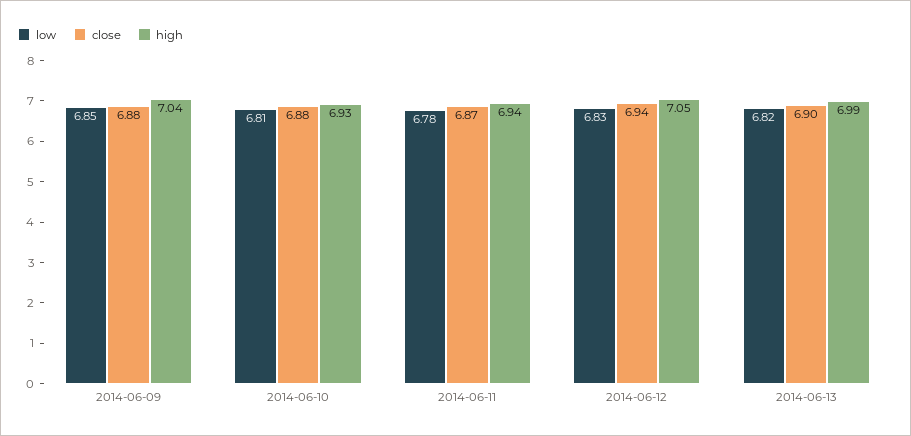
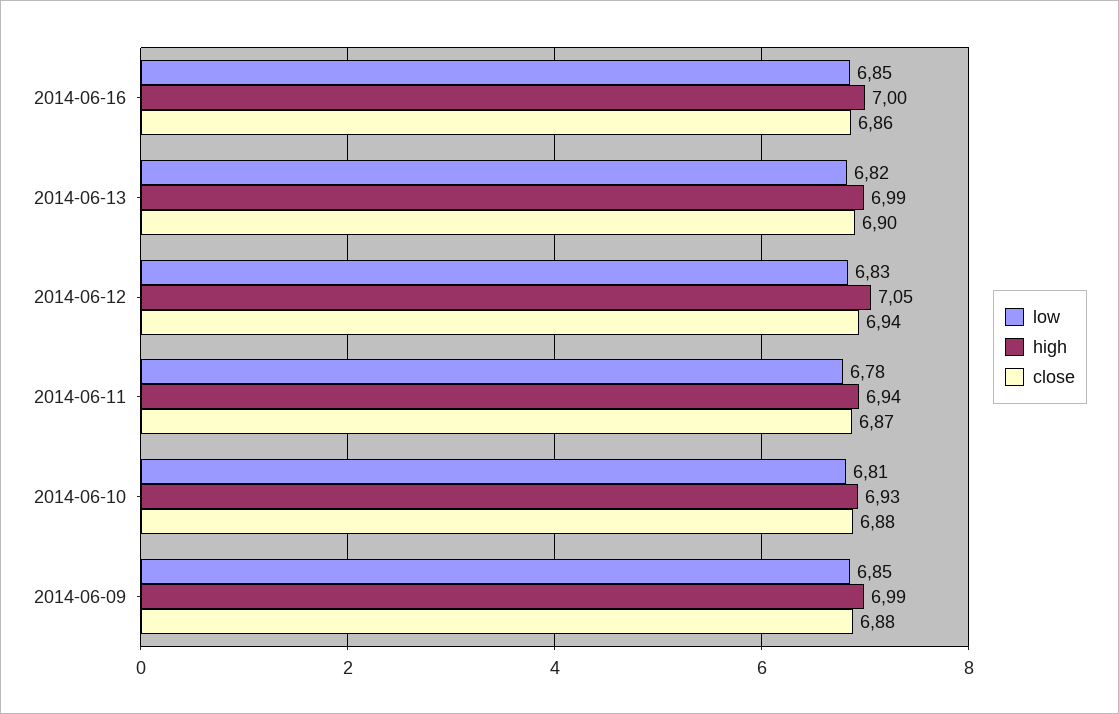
high, 2014-06-09: 7.04 -> 6.99
low, 2014-06-16: none -> 6.85
high, 2014-06-16: none -> 7
close, 2014-06-16: none -> 6.86

